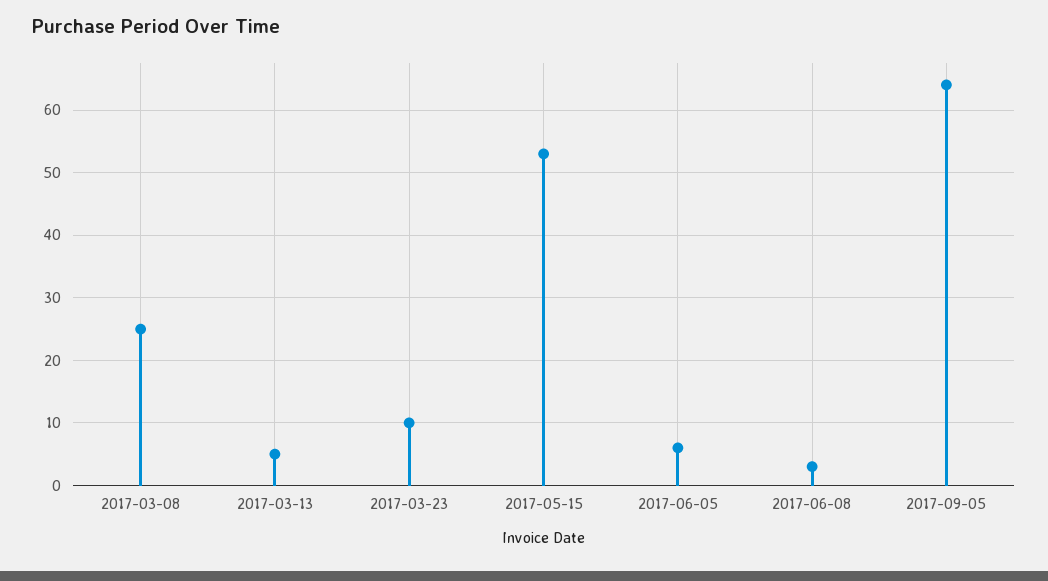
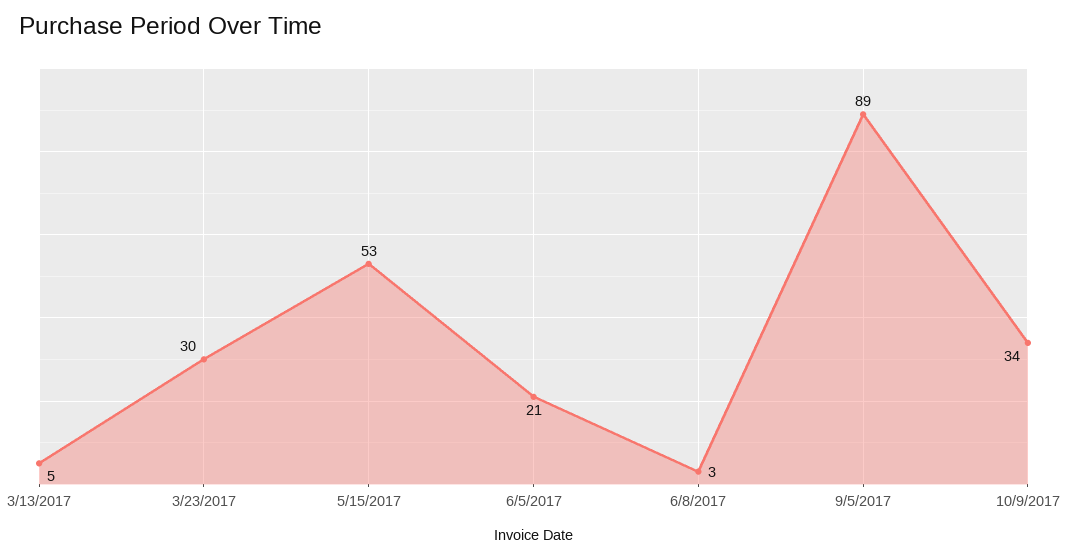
2017-03-08: 25 -> none
2017-03-23: 10 -> 30
2017-06-05: 6 -> 21
2017-09-05: 64 -> 89
10/9/2017: none -> 34

